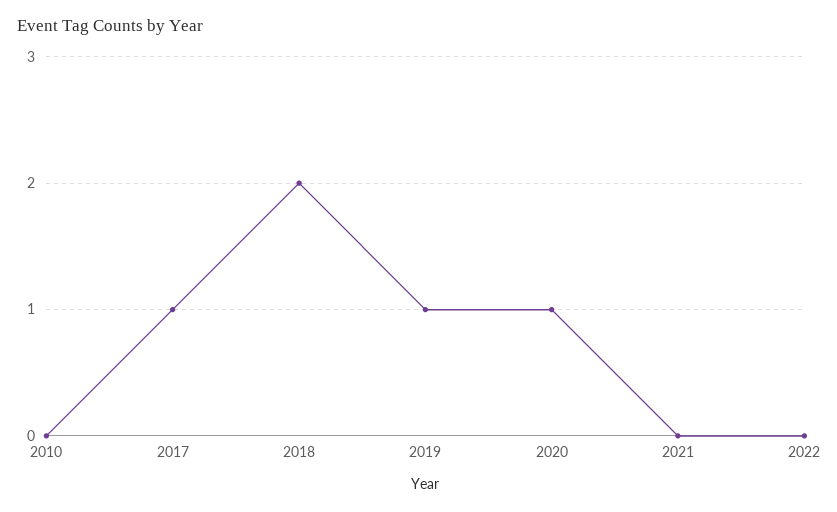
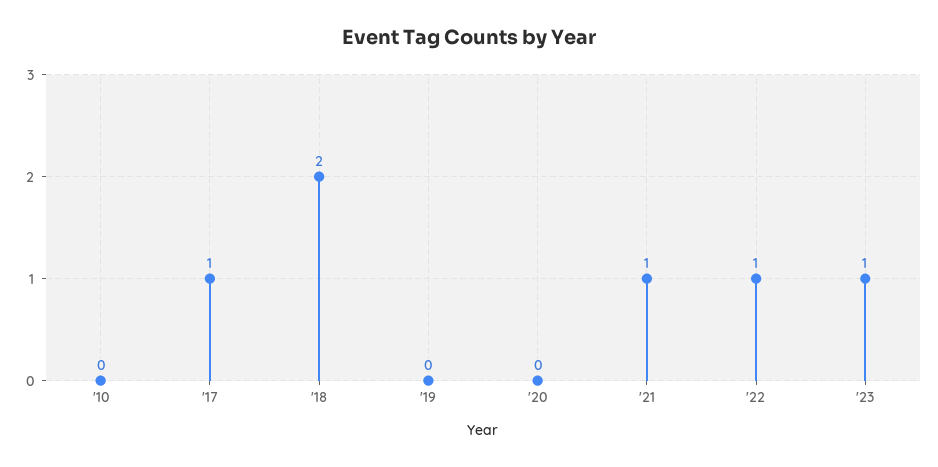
2019: 1 -> 0
2020: 1 -> 0
2021: 0 -> 1
2022: 0 -> 1
'23: none -> 1

